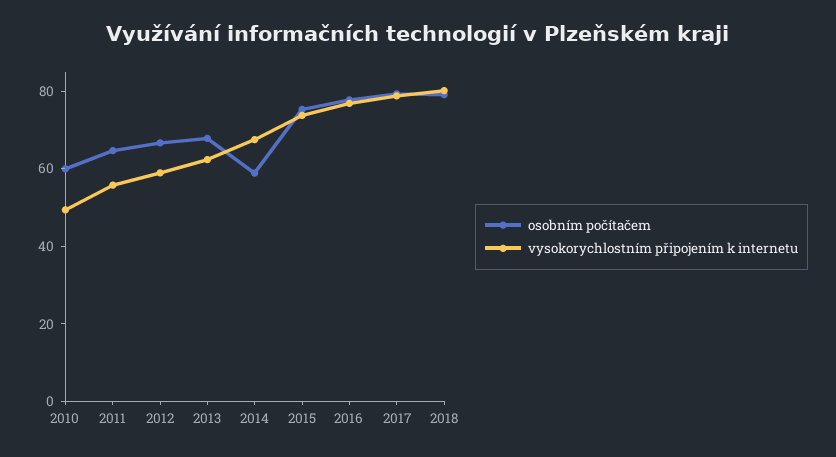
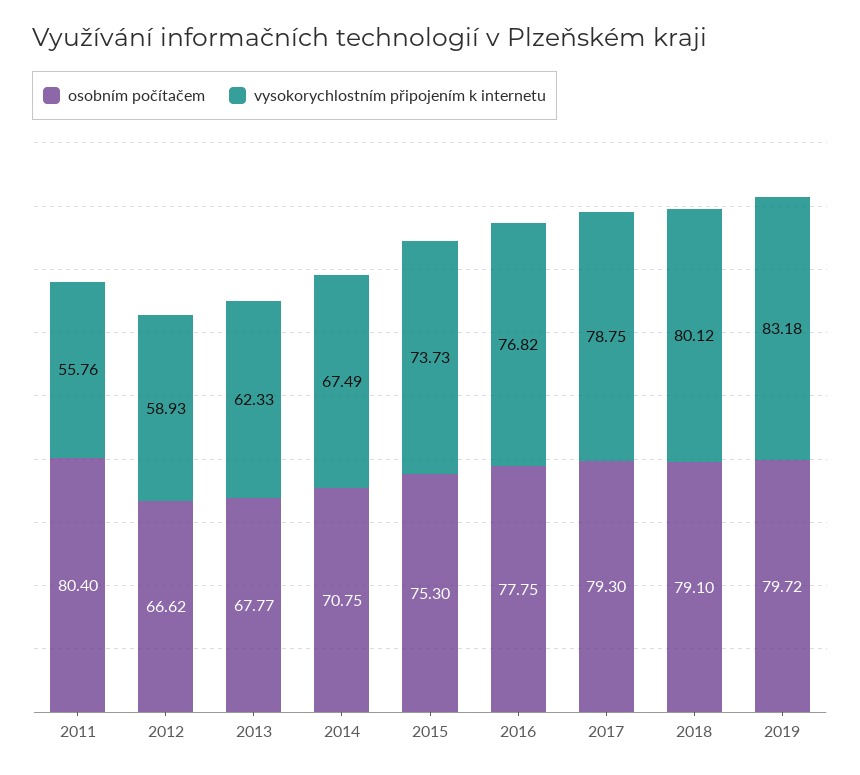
osobním počítačem, 2010: 60 -> none
vysokorychlostním připojením k internetu, 2010: 50 -> none
osobním počítačem, 2011: 65 -> 80.4
osobním počítačem, 2014: 60 -> 70.75
osobním počítačem, 2019: none -> 79.72
vysokorychlostním připojením k internetu, 2019: none -> 83.18

